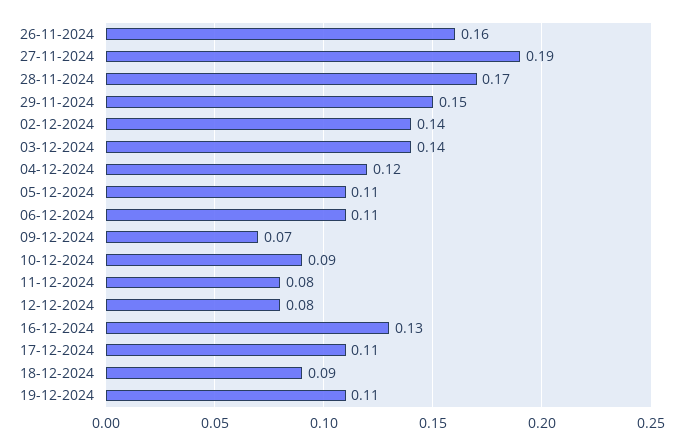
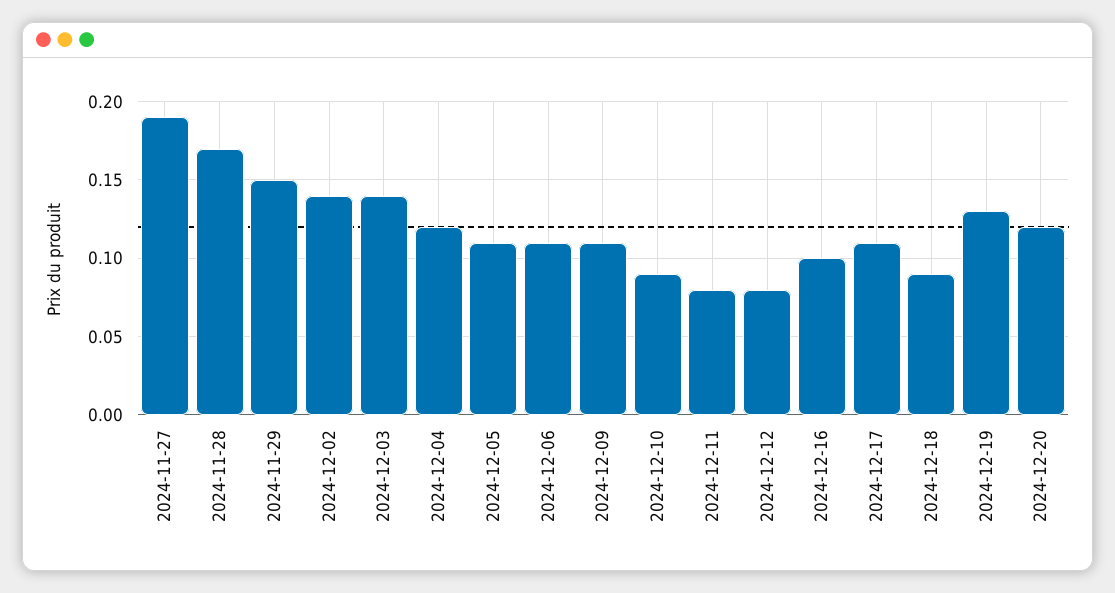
26-11-2024: 0.16 -> none
09-12-2024: 0.07 -> 0.11
16-12-2024: 0.13 -> 0.1
19-12-2024: 0.11 -> 0.13
2024-12-20: none -> 0.12

